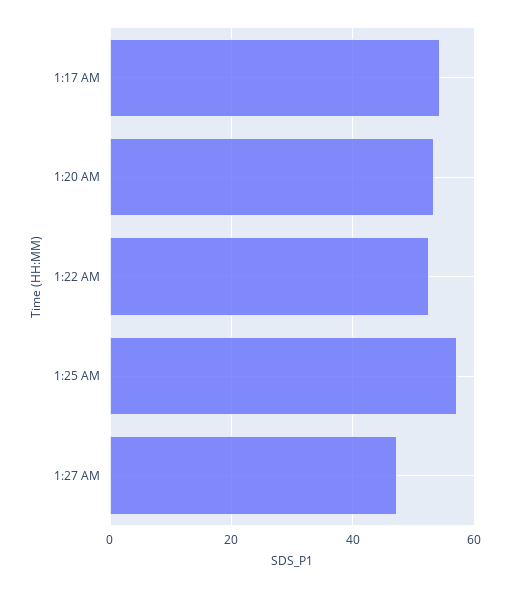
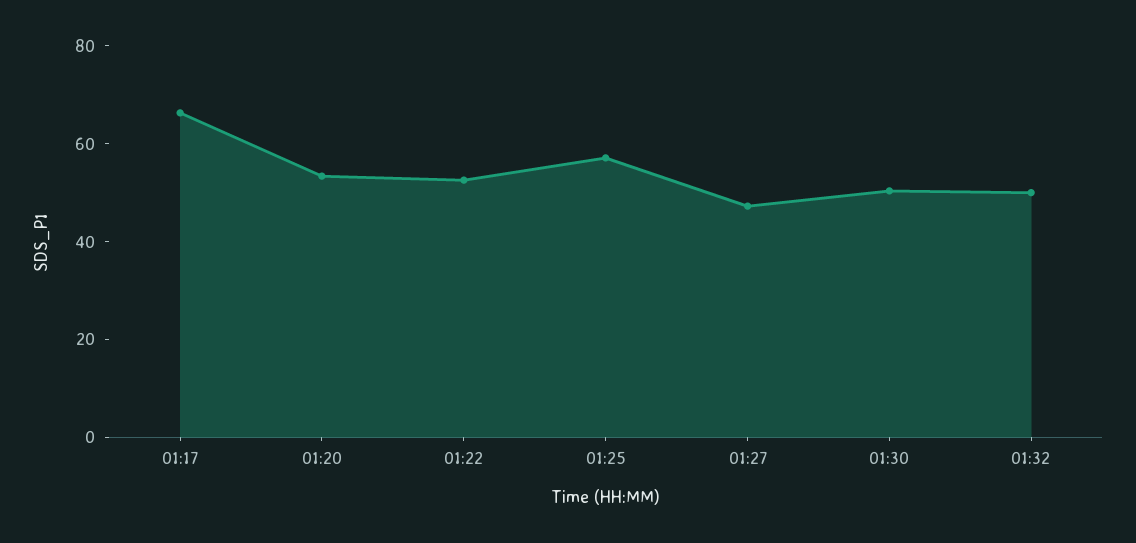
1:17 AM: 54 -> 65
01:30: none -> 50
01:32: none -> 50

